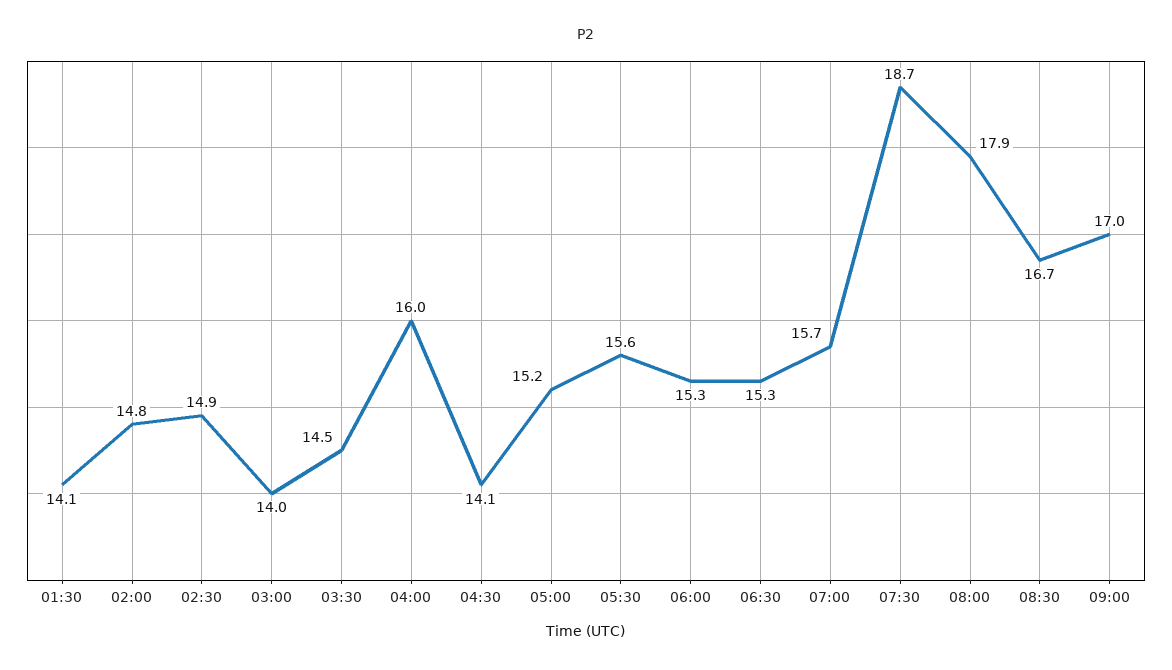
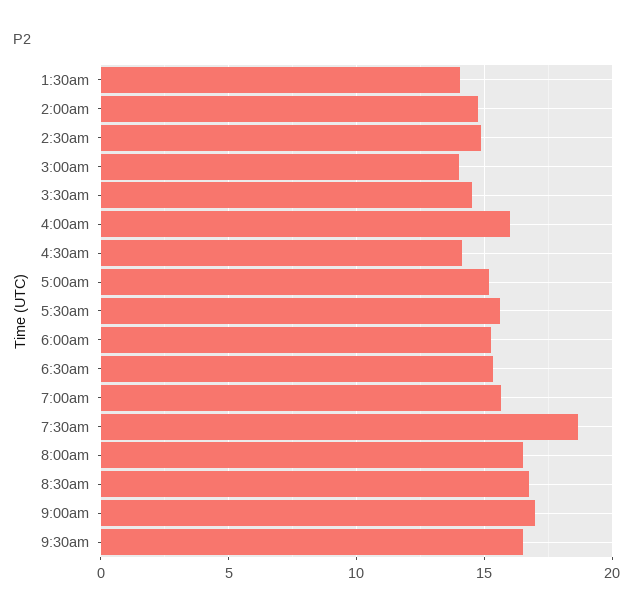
08:00: 17.9 -> 16.5
9:30am: none -> 16.5

